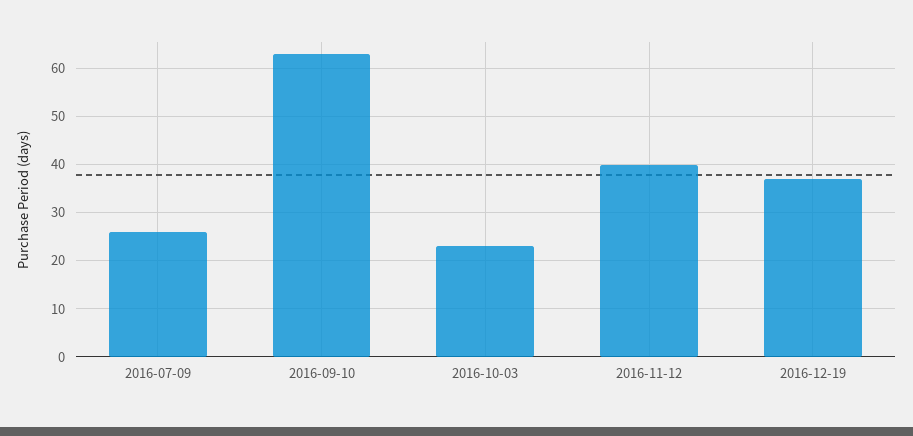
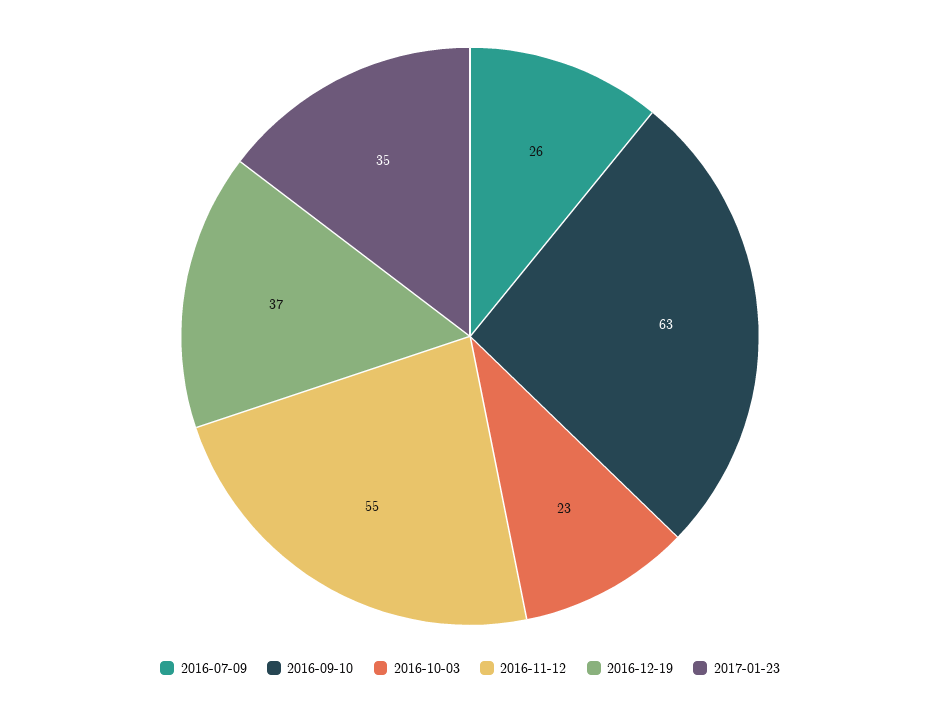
2016-11-12: 40 -> 55
2017-01-23: none -> 35

